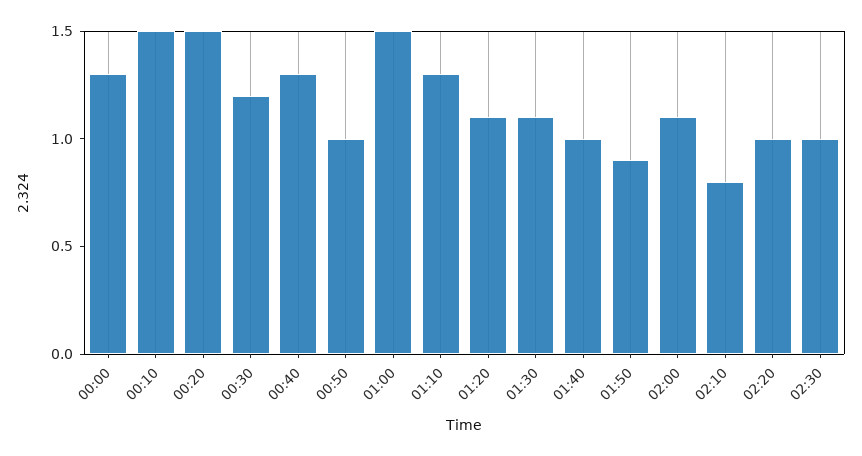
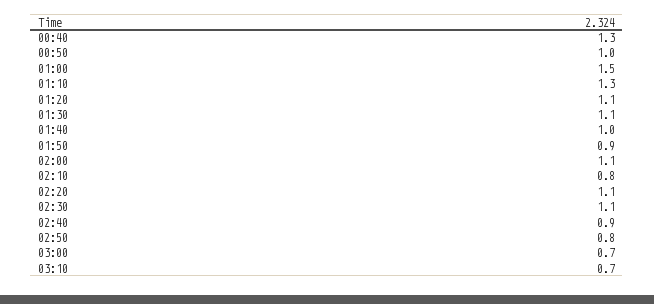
00:00: 1.3 -> none
00:10: 1.5 -> none
00:20: 1.5 -> none
00:30: 1.2 -> none
02:20: 1 -> 1.1
02:30: 1 -> 1.1
02:40: none -> 0.9
02:50: none -> 0.8
03:00: none -> 0.7
03:10: none -> 0.7

